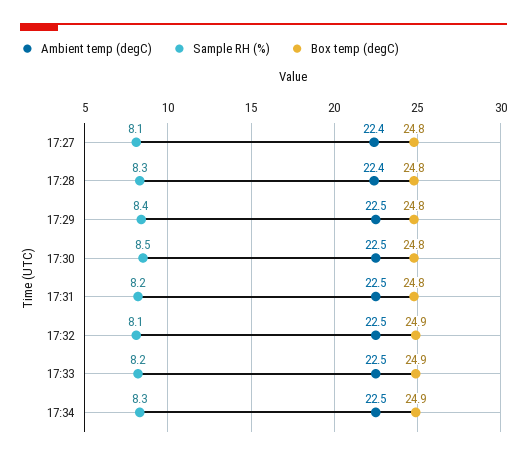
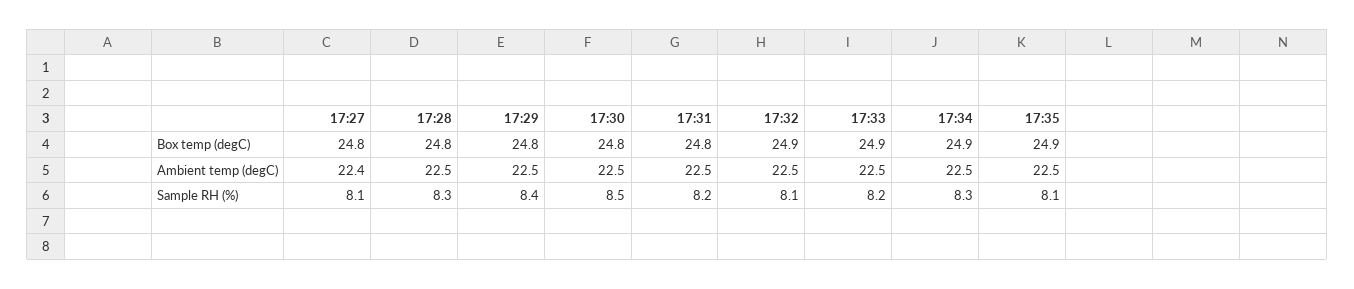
Ambient temp (degC), 17:28: 22.4 -> 22.5
Box temp (degC), 17:35: none -> 24.9
Ambient temp (degC), 17:35: none -> 22.5
Sample RH (%), 17:35: none -> 8.1

